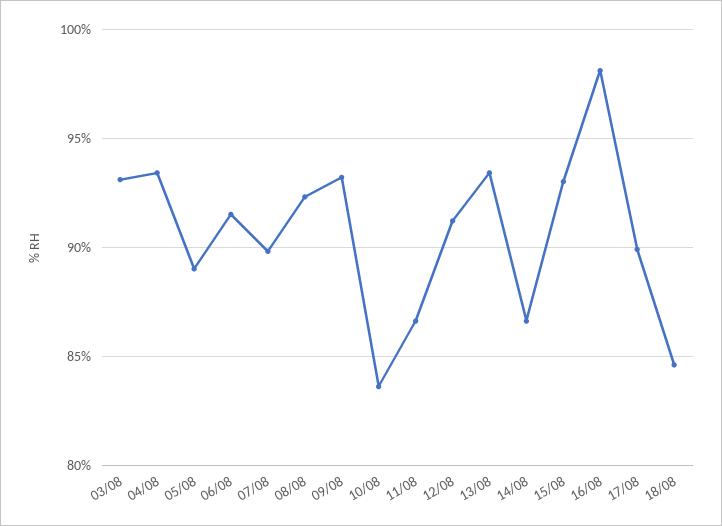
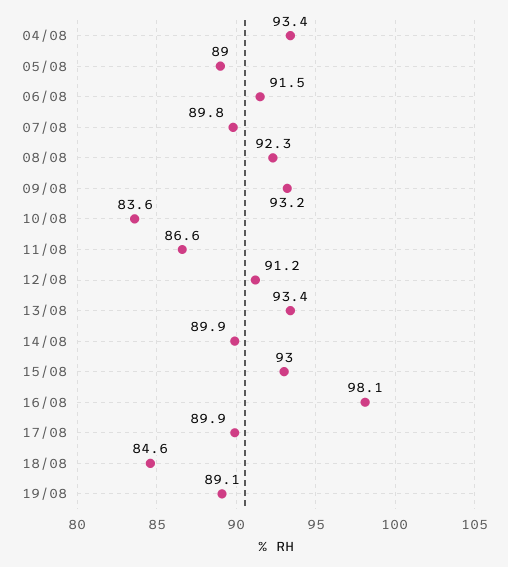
03/08: 93 -> none
14/08: 86.5 -> 89.9
19/08: none -> 89.1

